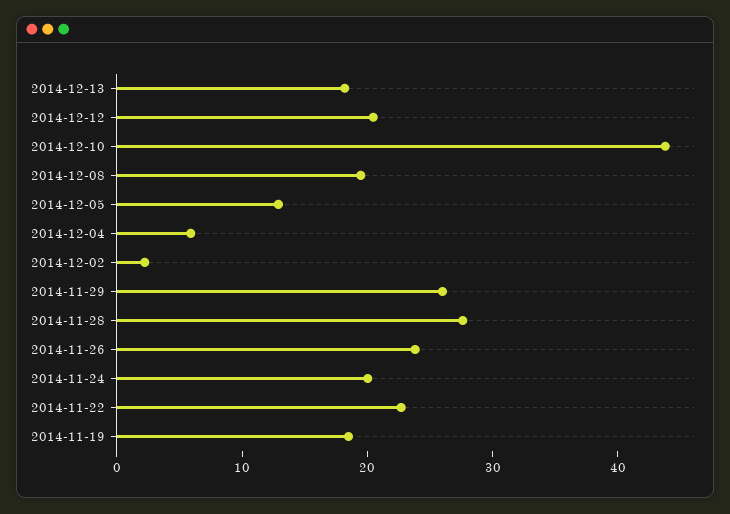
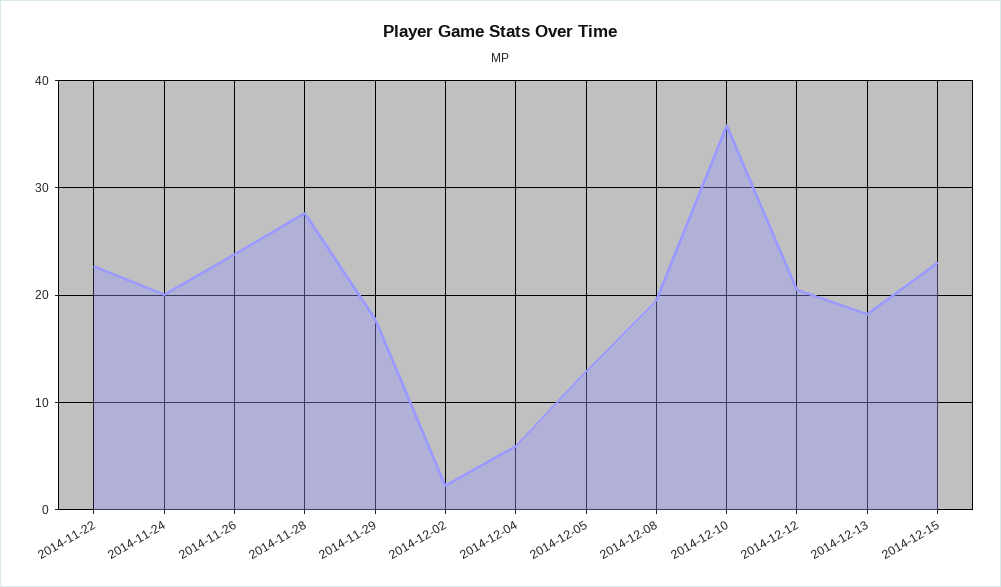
2014-12-10: 44 -> 36
2014-11-29: 26 -> 18
2014-11-19: 18 -> none
2014-12-15: none -> 23

